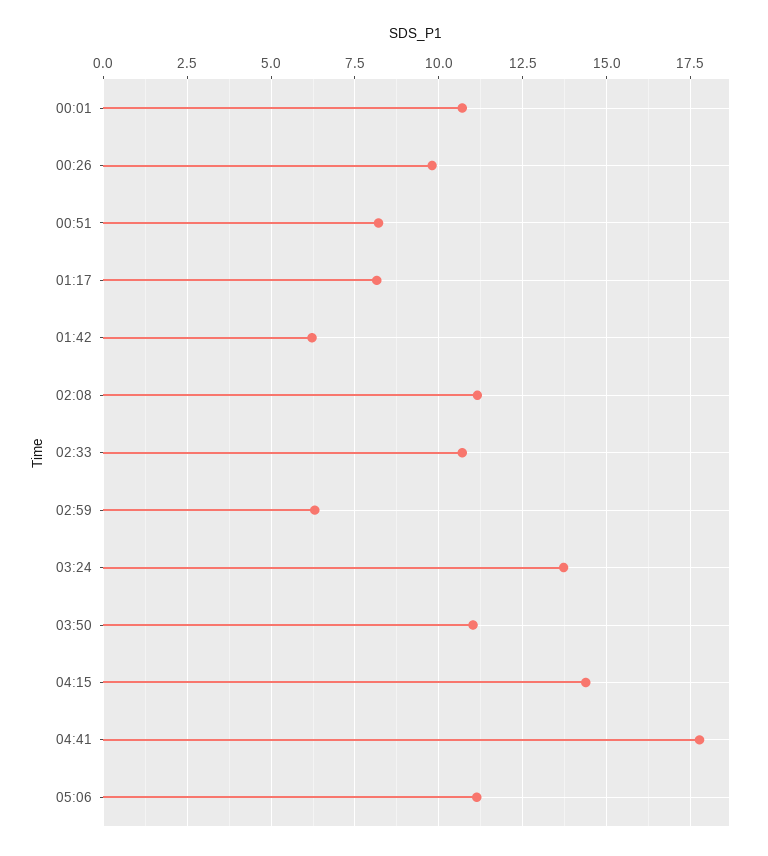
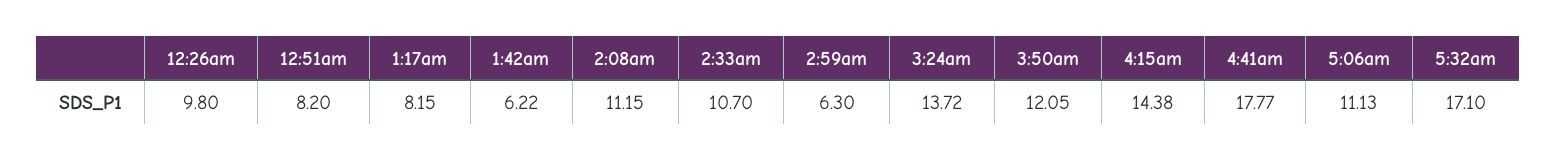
00:01: 10.75 -> none
03:50: 11 -> 12.05
5:32am: none -> 17.1

